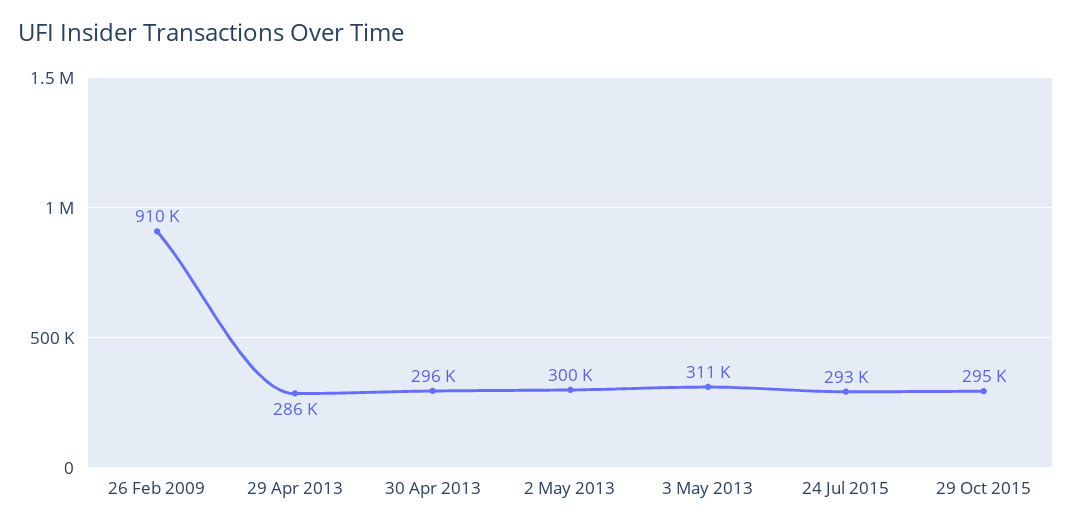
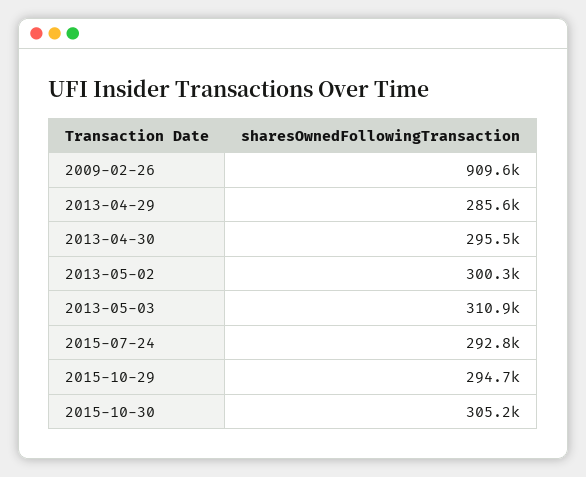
2015-10-30: none -> 305200

